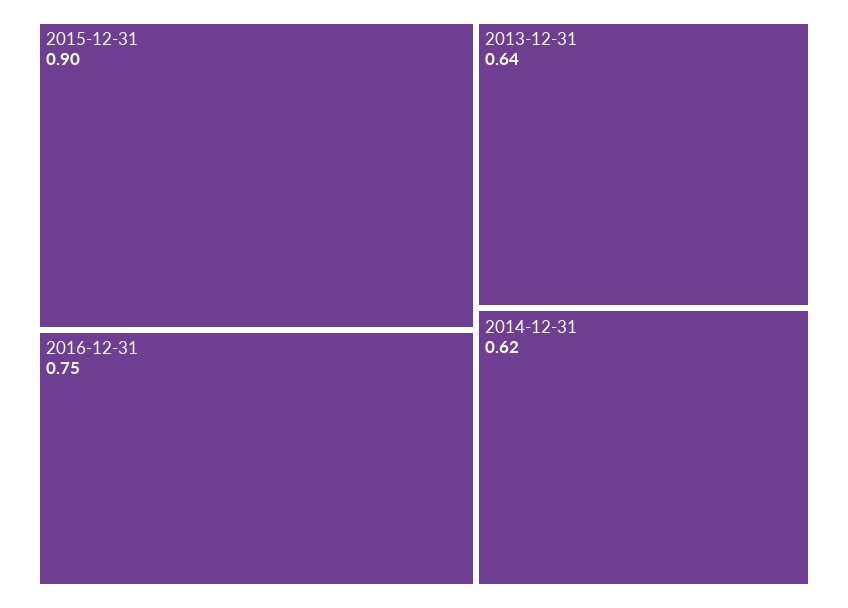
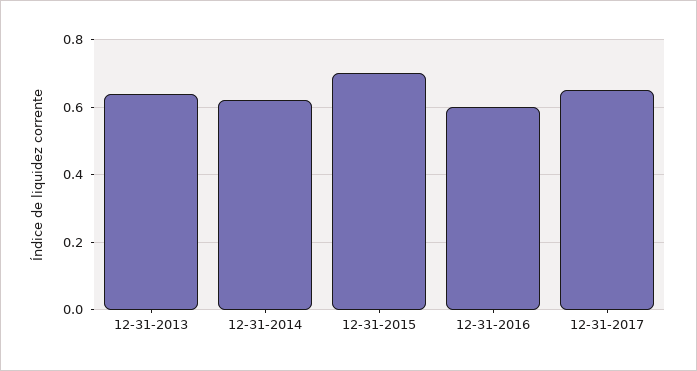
2015-12-31: 0.9 -> 0.7
2016-12-31: 0.75 -> 0.6
12-31-2017: none -> 0.65

